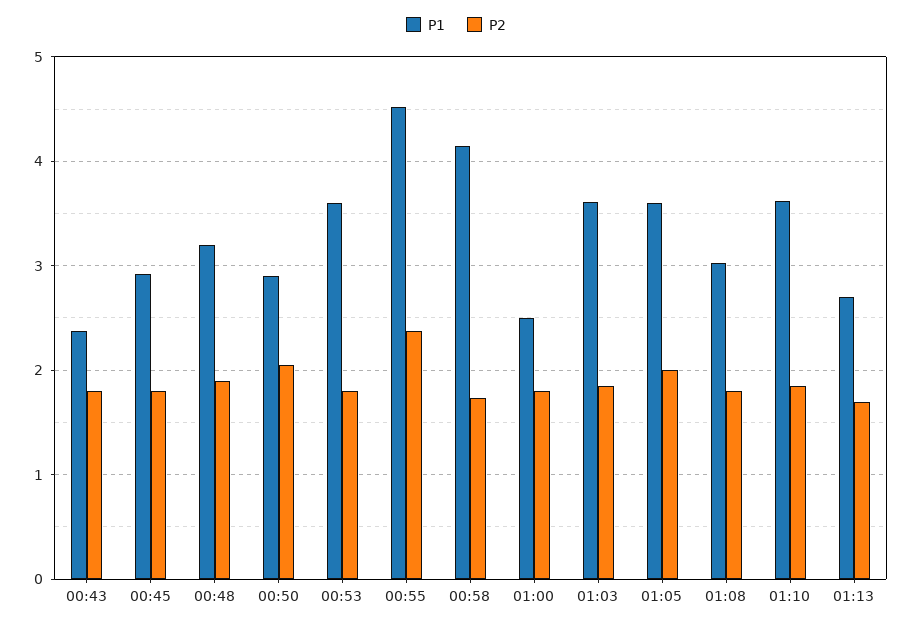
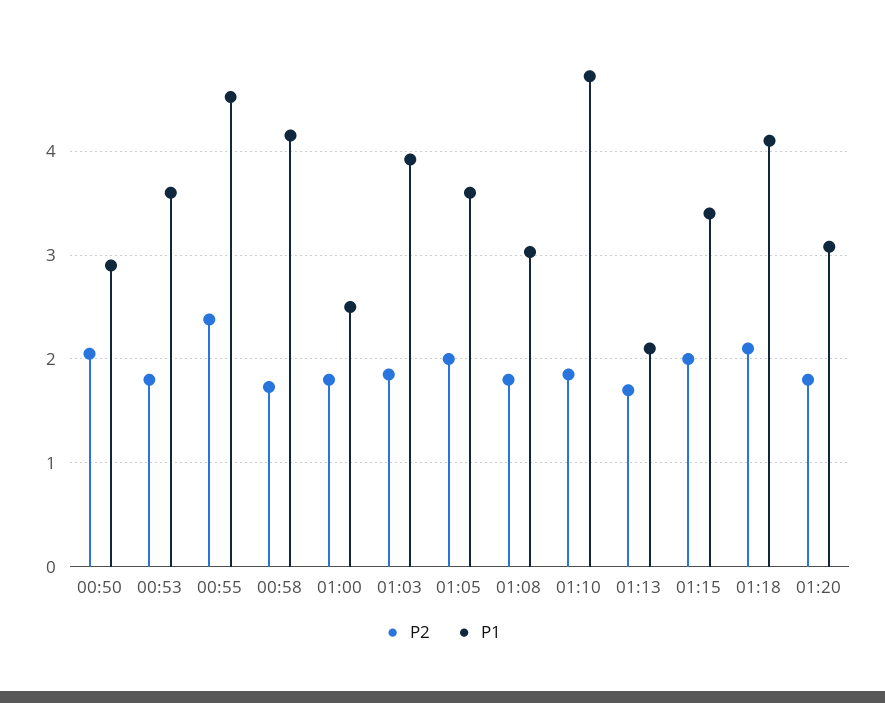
P1, 00:43: 2.4 -> none
P2, 00:43: 1.8 -> none
P1, 00:45: 2.9 -> none
P2, 00:45: 1.8 -> none
P1, 00:48: 3.2 -> none
P2, 00:48: 1.9 -> none
P1, 01:03: 3.6 -> 3.9
P1, 01:10: 3.6 -> 4.7
P1, 01:13: 2.7 -> 2.1
P2, 01:15: none -> 2
P1, 01:15: none -> 3.4
P2, 01:18: none -> 2.1
P1, 01:18: none -> 4.1
P2, 01:20: none -> 1.8
P1, 01:20: none -> 3.1

